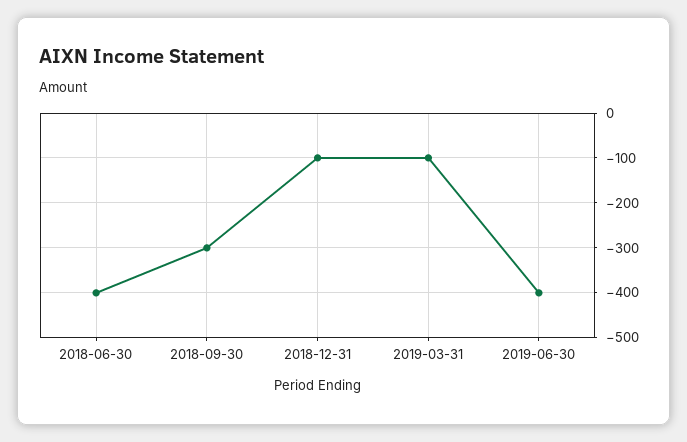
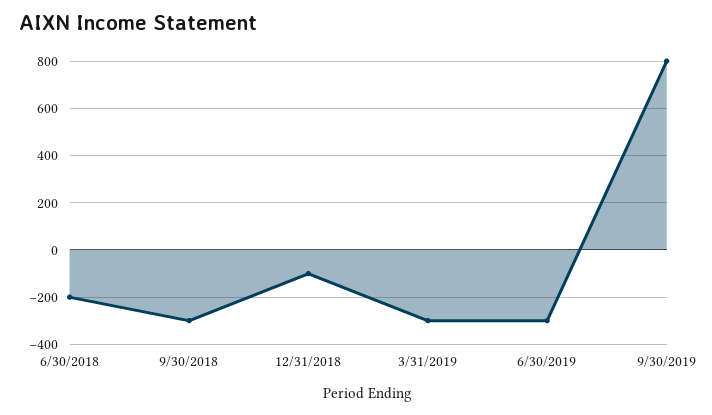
2018-06-30: -400 -> -200
2019-03-31: -100 -> -300
2019-06-30: -400 -> -300
9/30/2019: none -> 800

